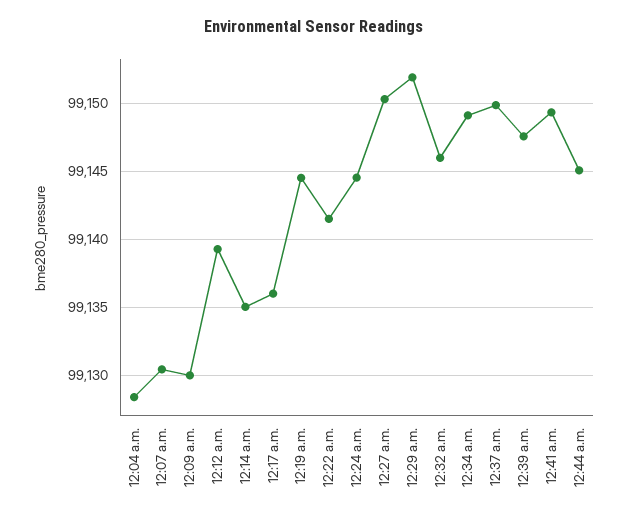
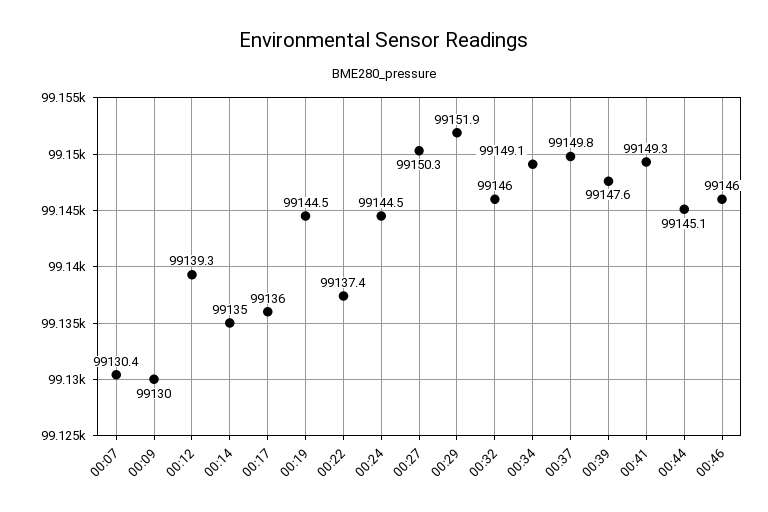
12:04 a.m.: 99128.5 -> none
12:22 a.m.: 99141.5 -> 99137.4
00:46: none -> 99146

